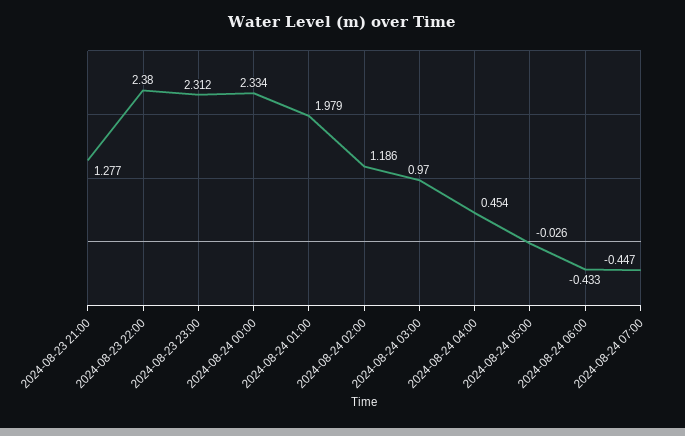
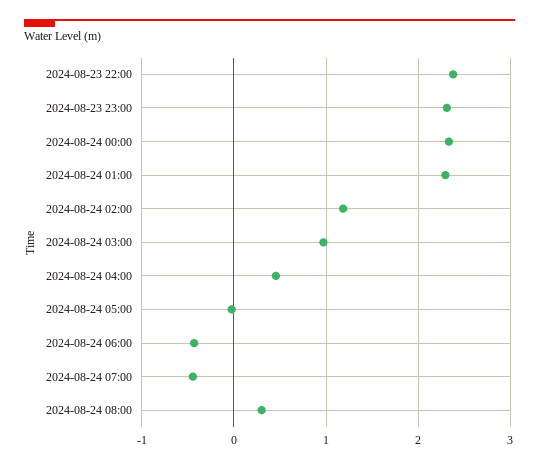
2024-08-23 21:00: 1.277 -> none
2024-08-24 01:00: 1.979 -> 2.3
2024-08-24 08:00: none -> 0.3

